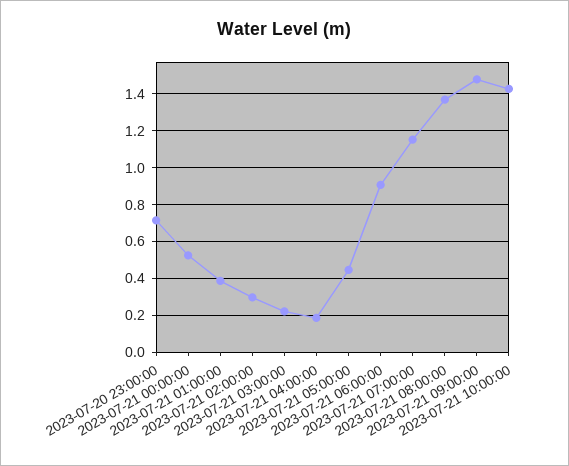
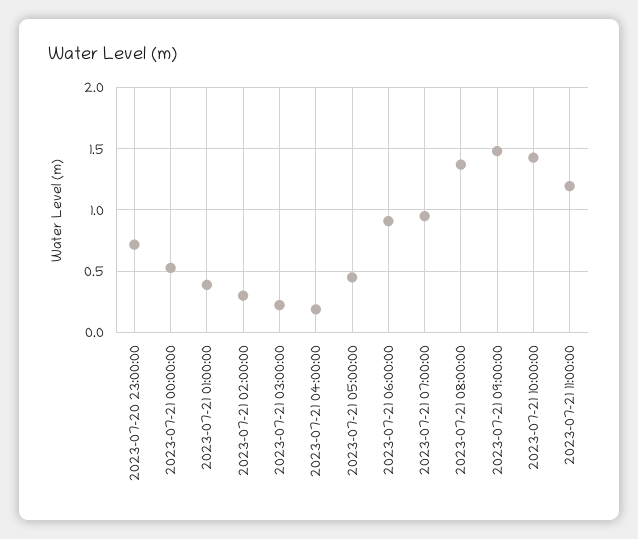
2023-07-21 07:00:00: 1.15 -> 0.95
2023-07-21 11:00:00: none -> 1.2

